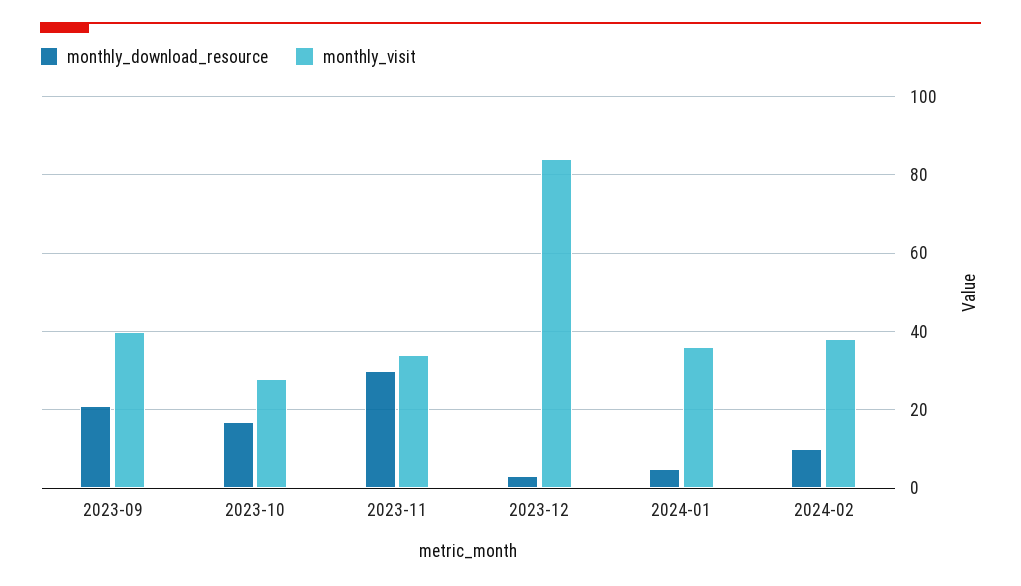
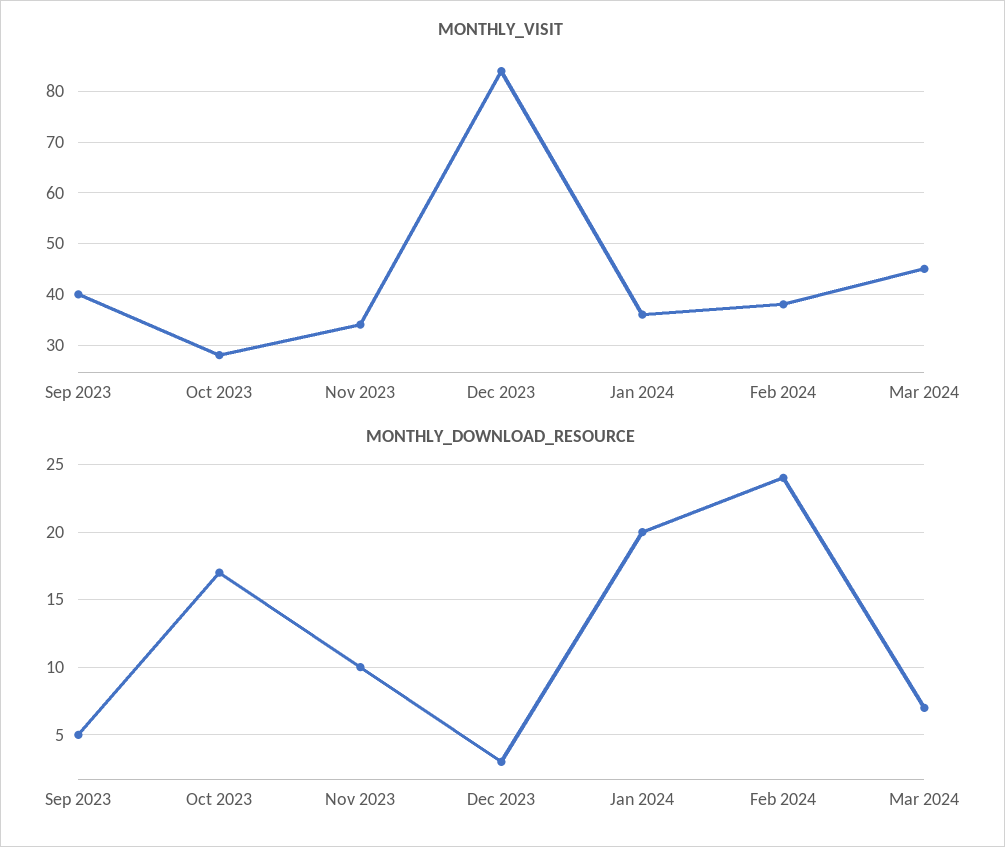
monthly_download_resource, 2023-09: 20 -> 5
monthly_download_resource, 2023-11: 30 -> 10
monthly_download_resource, 2024-01: 5 -> 20
monthly_download_resource, 2024-02: 10 -> 24
monthly_visit, Mar 2024: none -> 45
monthly_download_resource, Mar 2024: none -> 7

